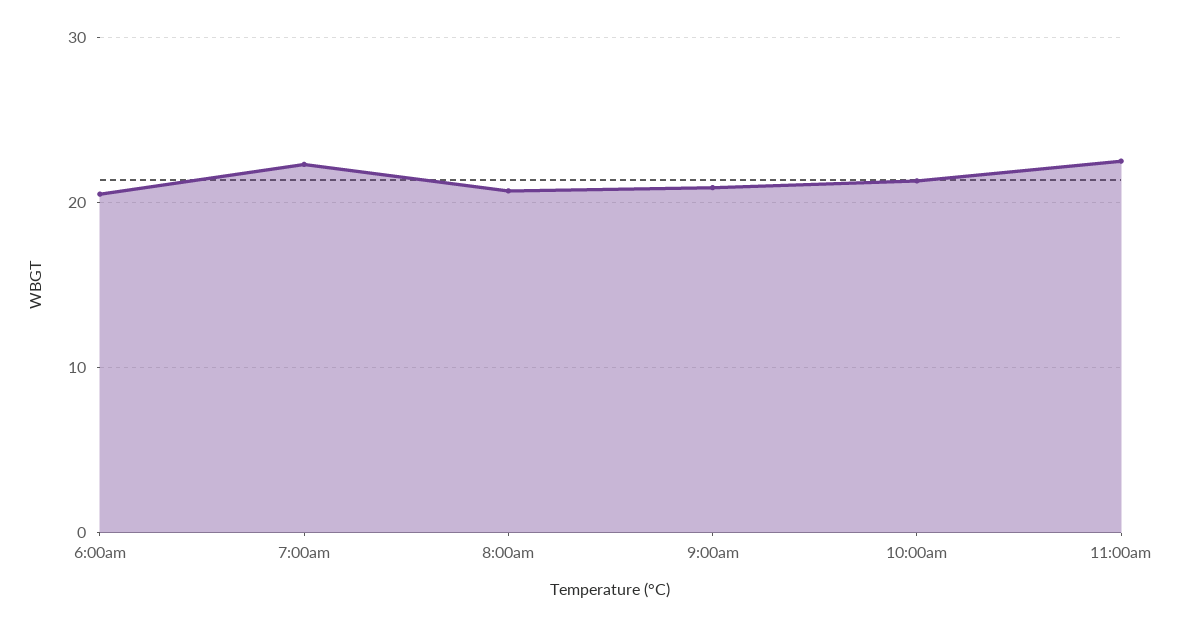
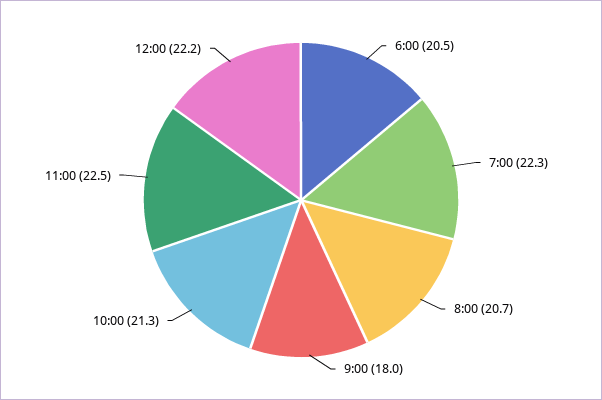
9:00am: 21 -> 18
12:00: none -> 22.2

